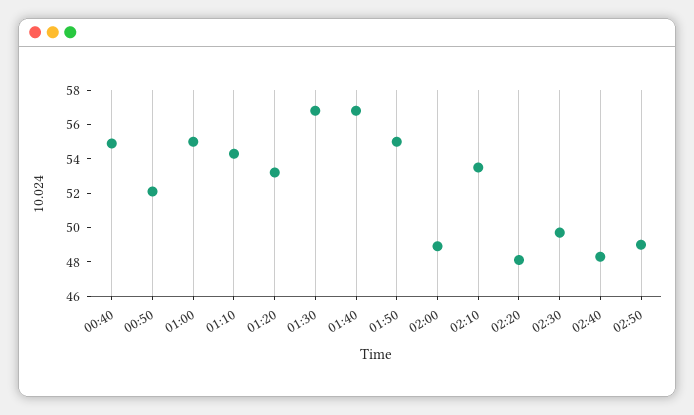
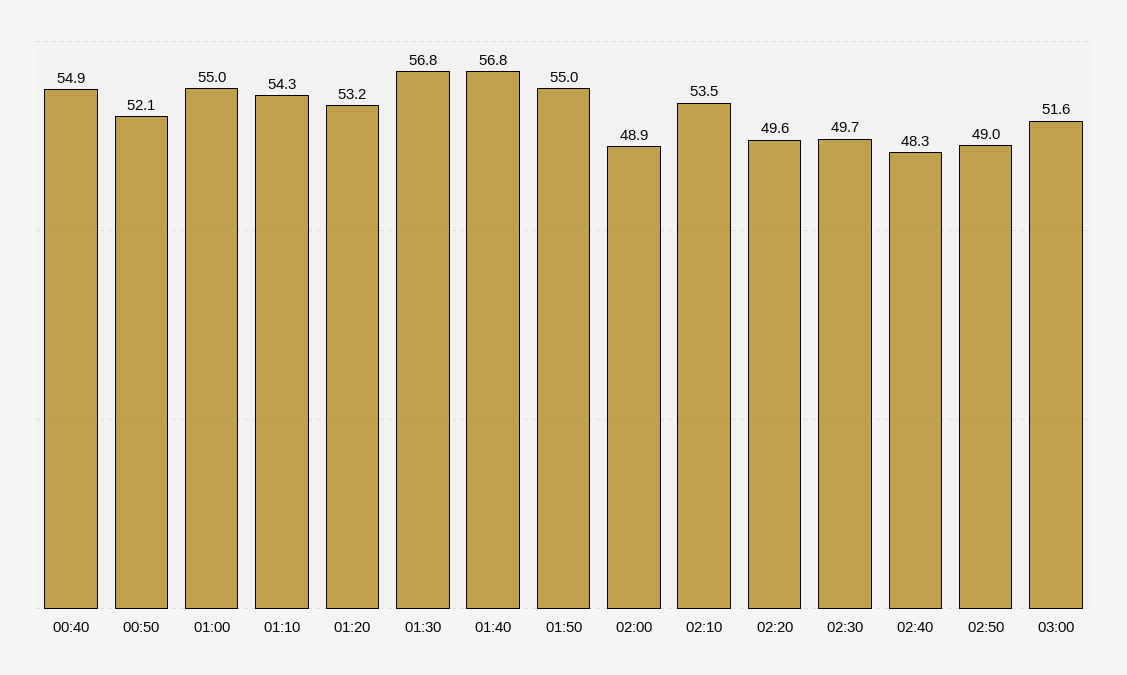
02:20: 48 -> 49.6
03:00: none -> 51.6

